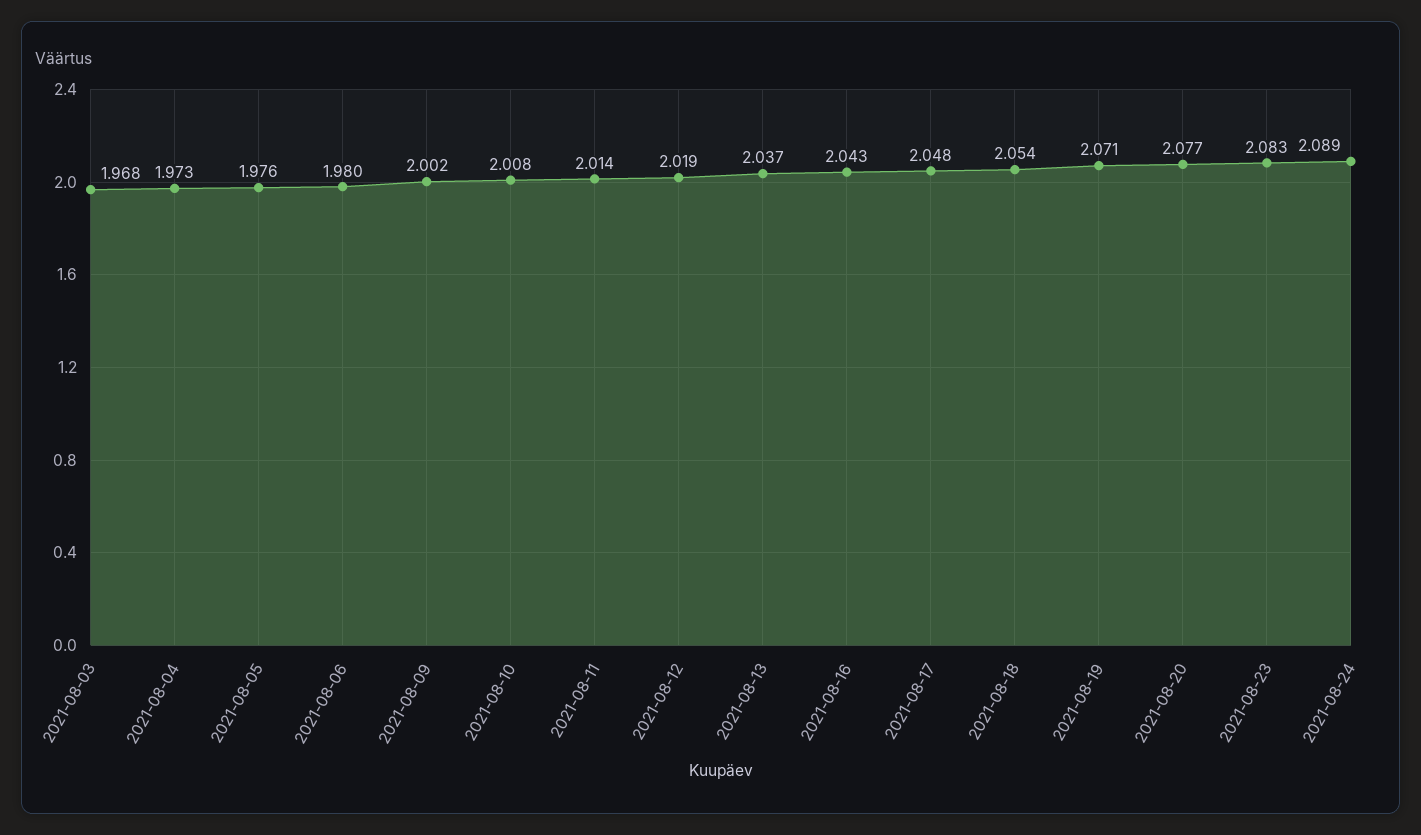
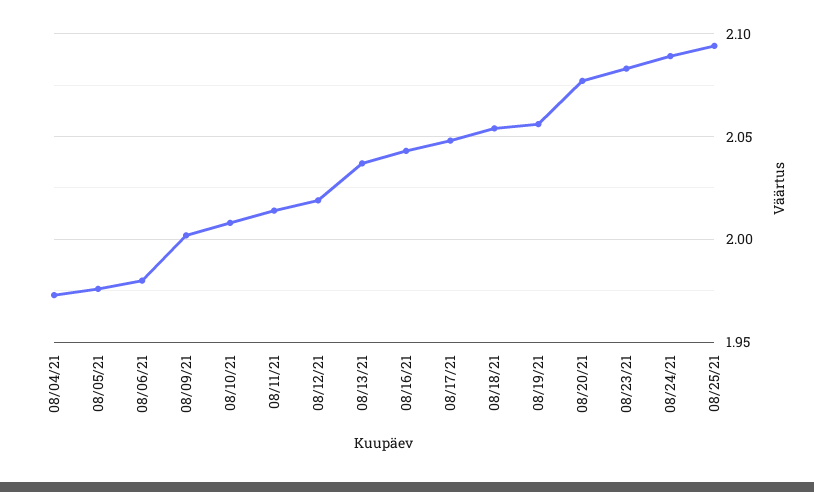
2021-08-03: 1.968 -> none
2021-08-19: 2.071 -> 2.055
08/25/21: none -> 2.095

